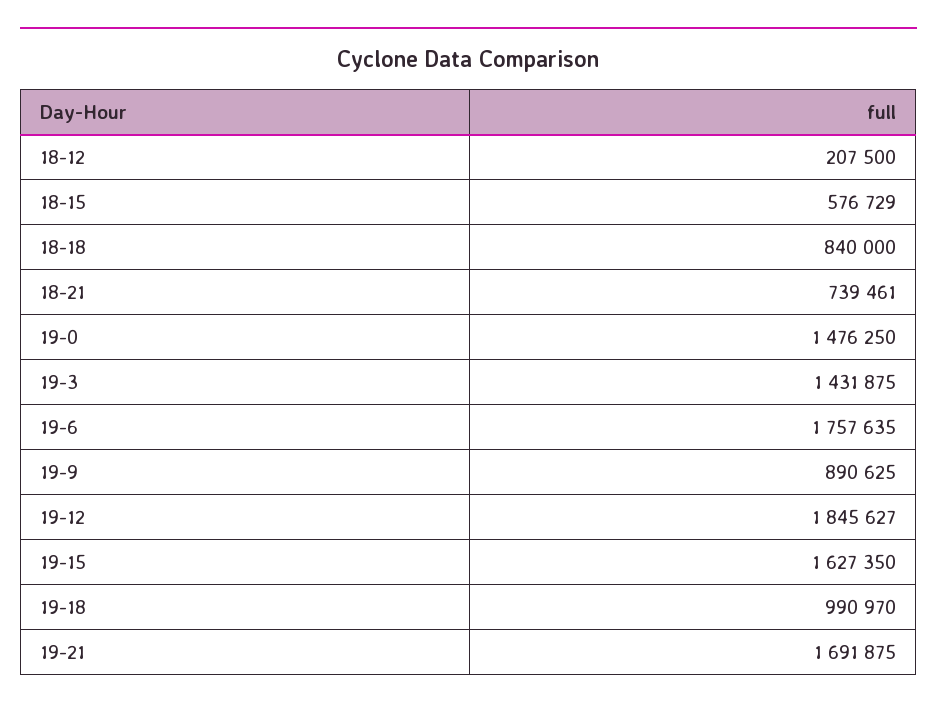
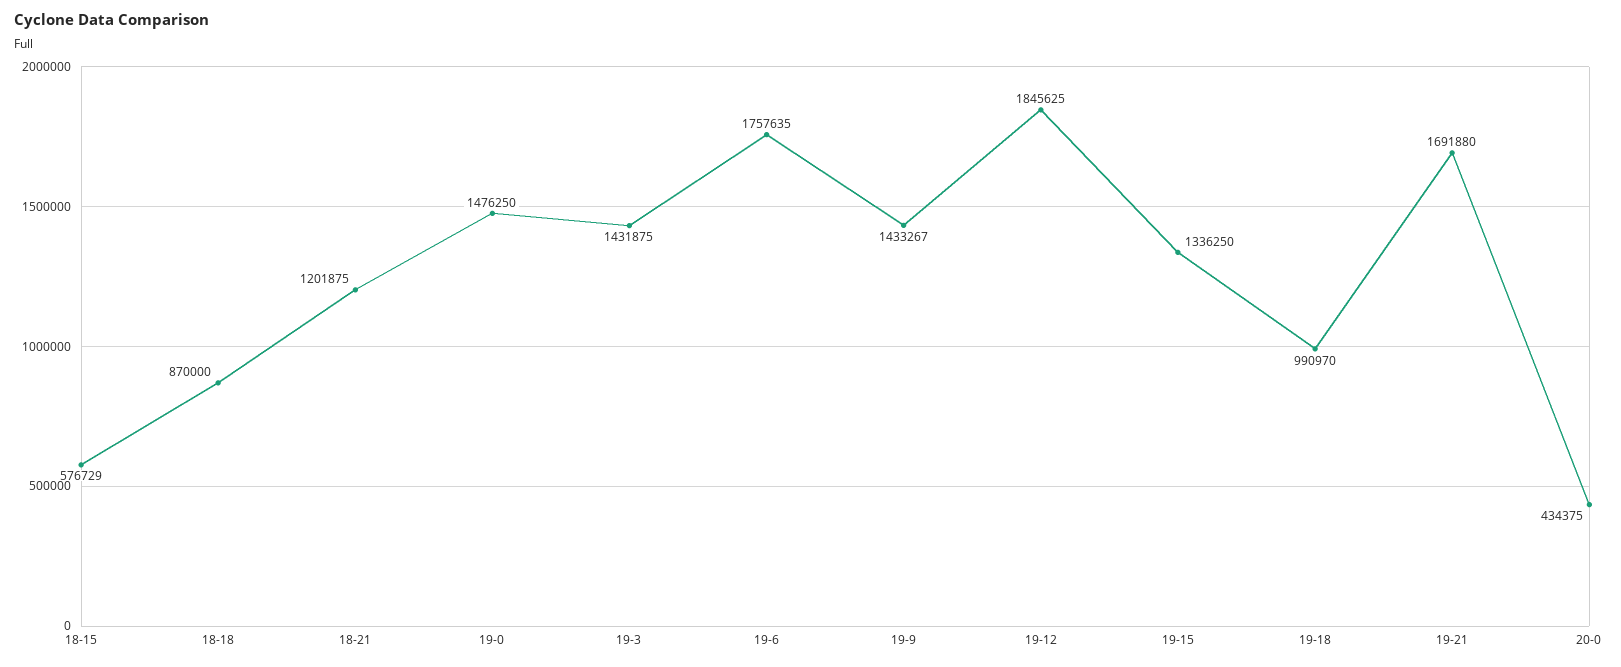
18-12: 207500 -> none
18-18: 840000 -> 870000
18-21: 739461 -> 1201875
19-9: 890625 -> 1433267
19-12: 1845627 -> 1845625
19-15: 1627350 -> 1336250
19-21: 1691875 -> 1691880
20-0: none -> 434375

